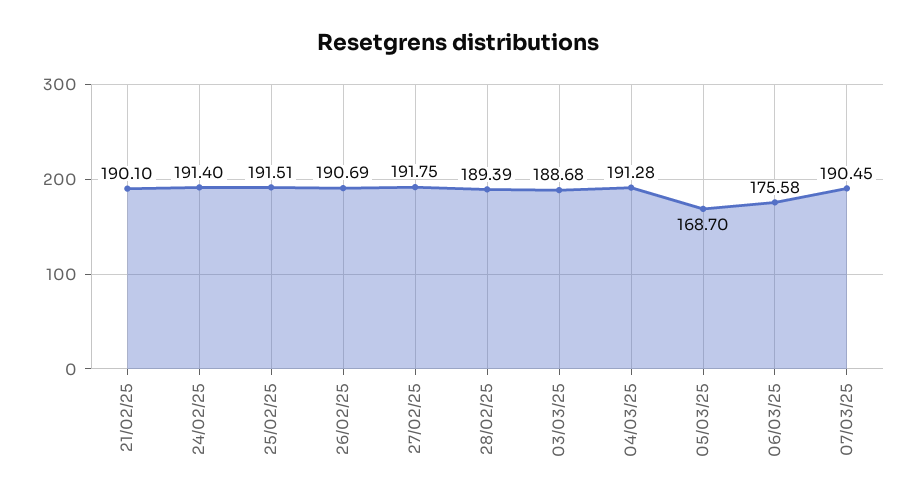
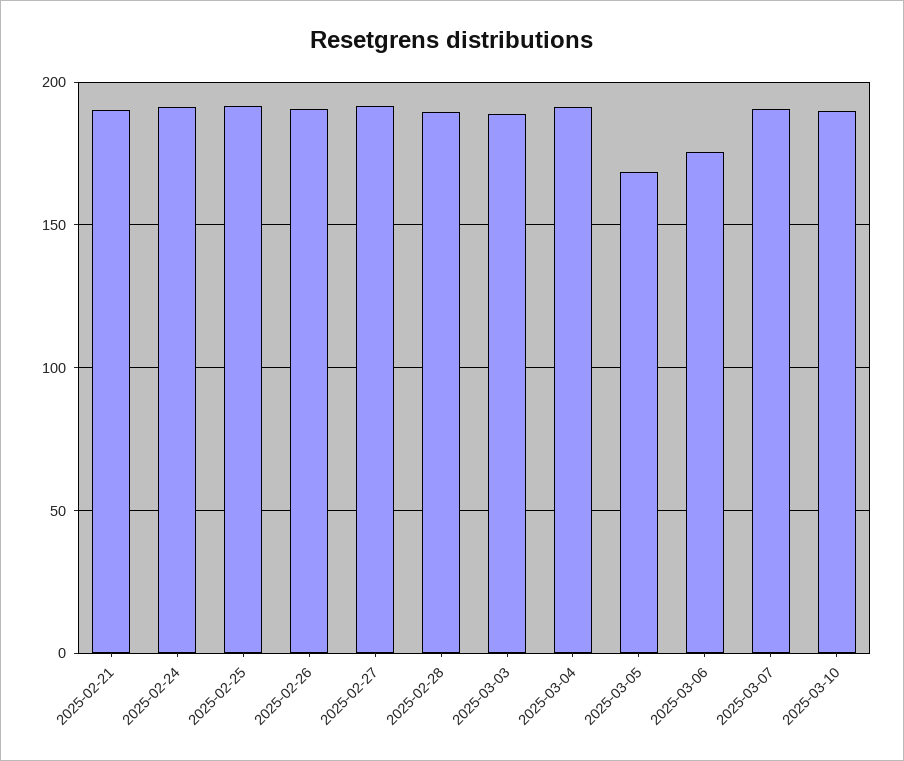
2025-03-10: none -> 190

